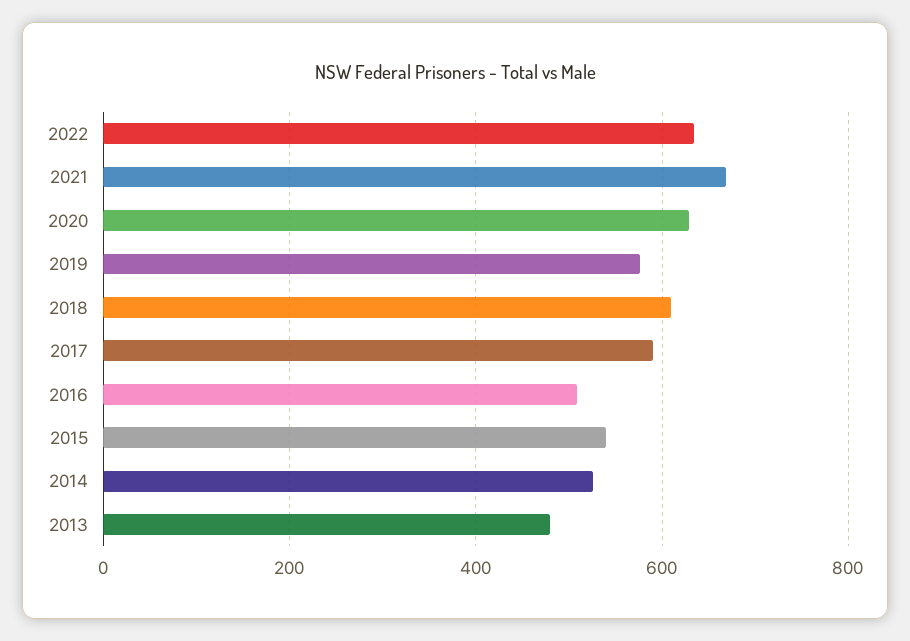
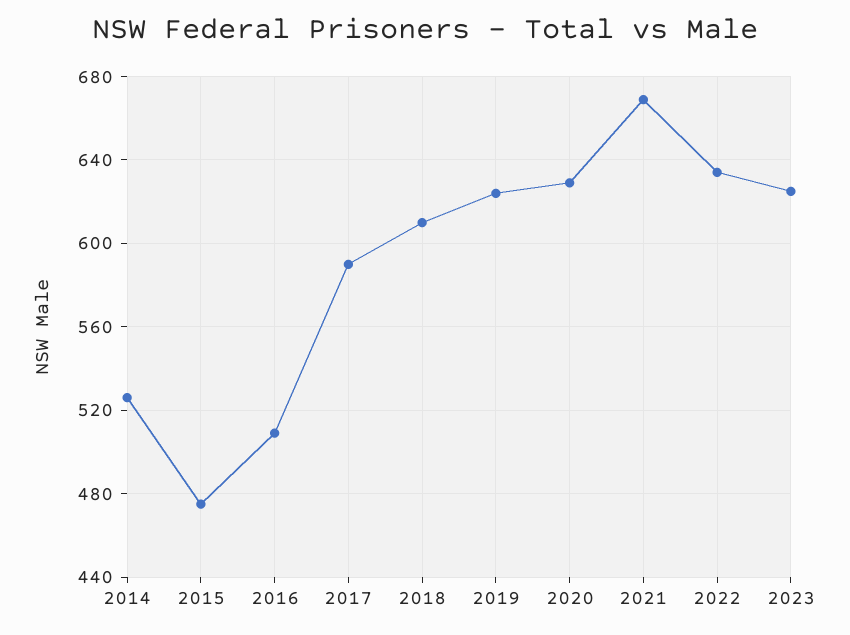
2019: 580 -> 625
2015: 540 -> 475
2013: 480 -> none
2023: none -> 625

